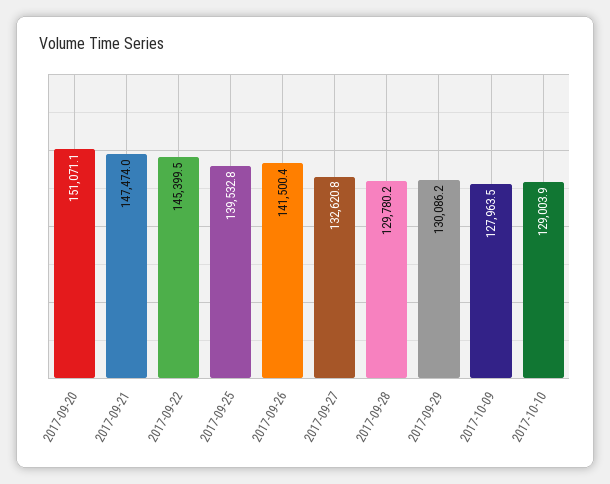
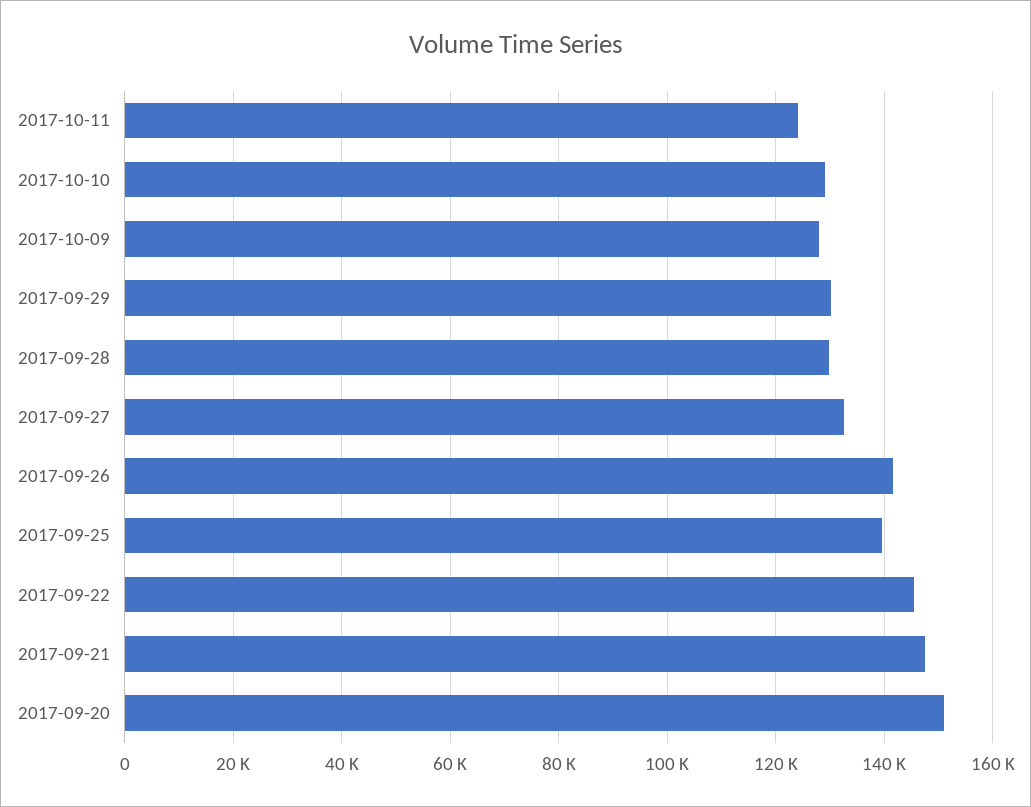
2017-10-11: none -> 124000

